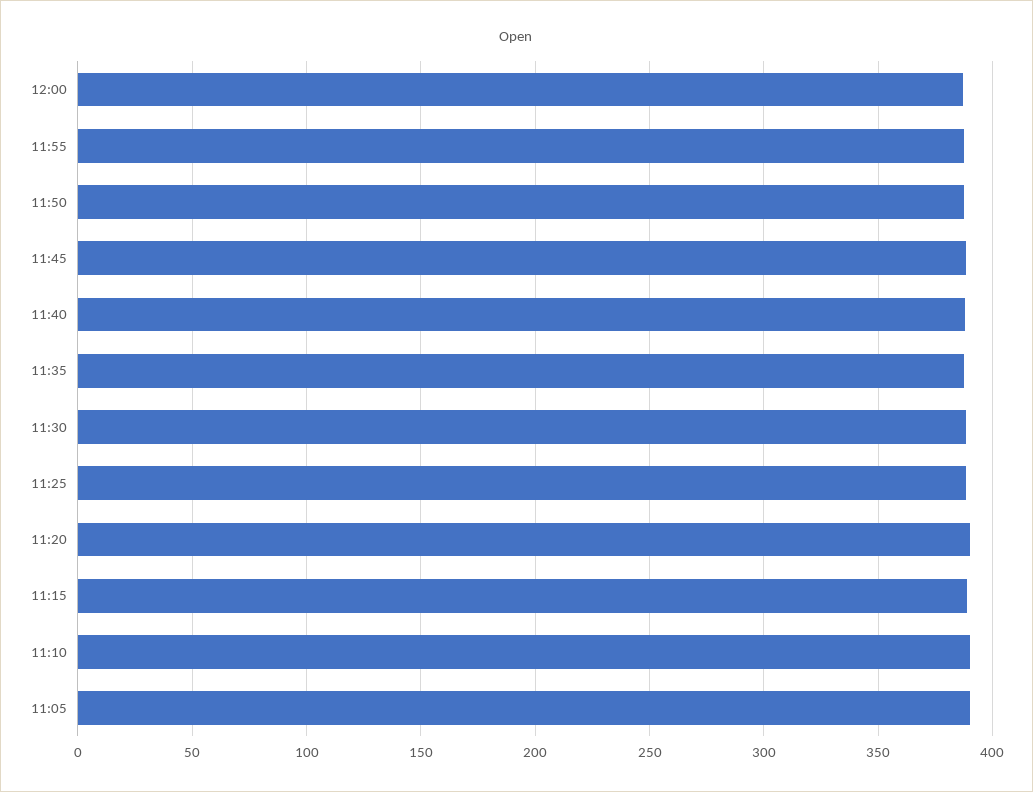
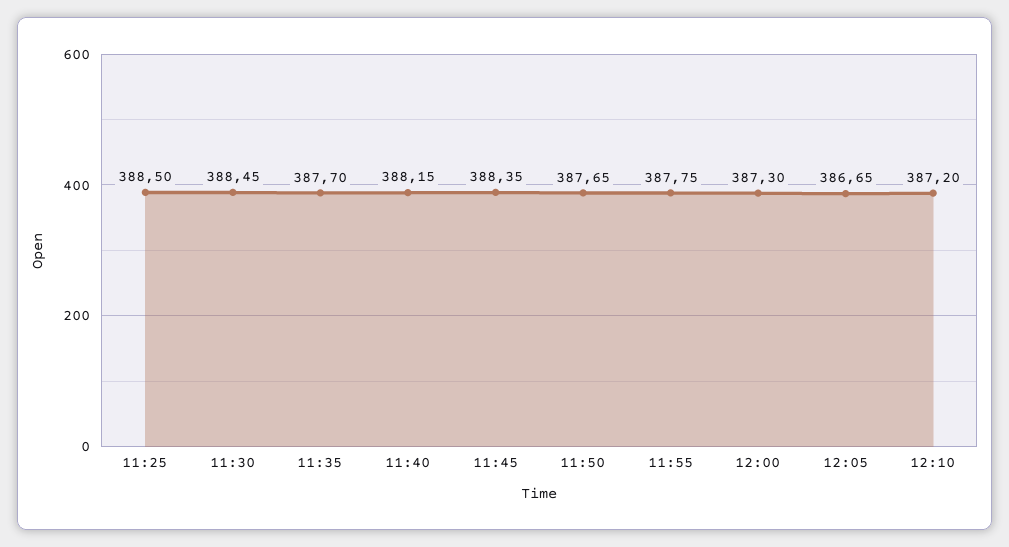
11:20: 390 -> none
11:15: 390 -> none
11:10: 390 -> none
11:05: 390 -> none
12:05: none -> 386.65
12:10: none -> 387.2

